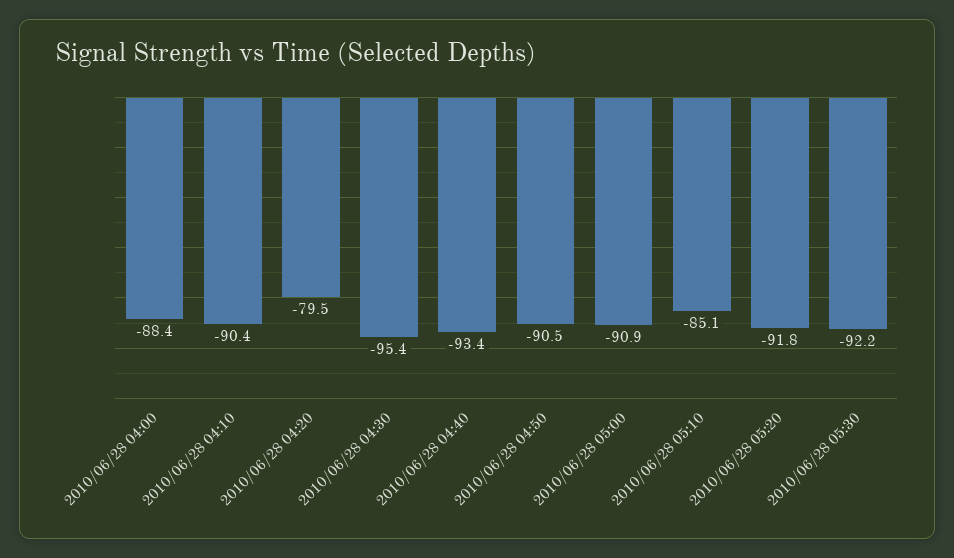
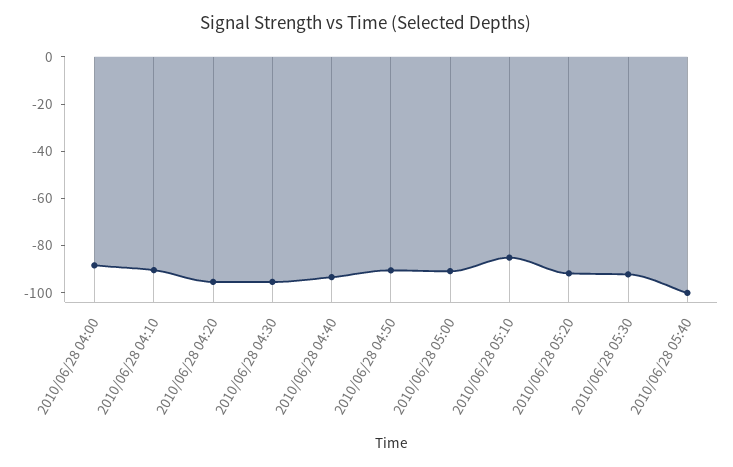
2010/06/28 04:20: -79.5 -> -95
2010/06/28 05:40: none -> -100

